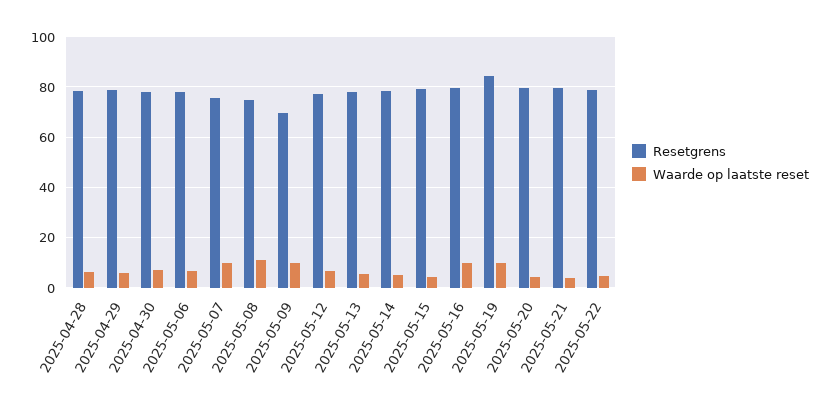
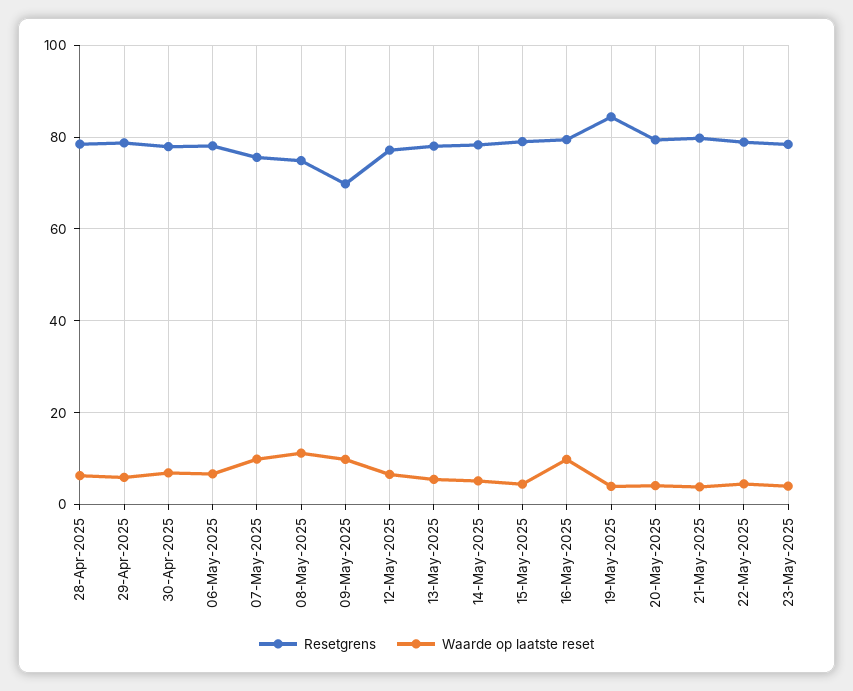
Waarde op laatste reset, 2025-05-19: 10 -> 4
Resetgrens, 23-May-2025: none -> 78
Waarde op laatste reset, 23-May-2025: none -> 4

